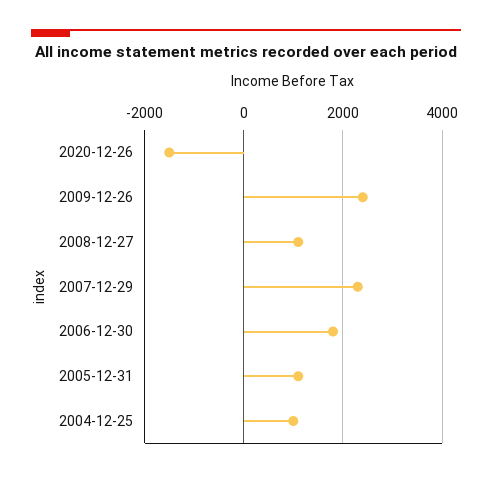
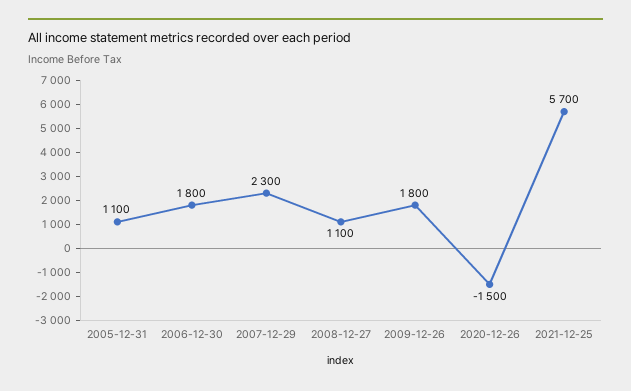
2009-12-26: 2400 -> 1800
2004-12-25: 1000 -> none
2021-12-25: none -> 5700

